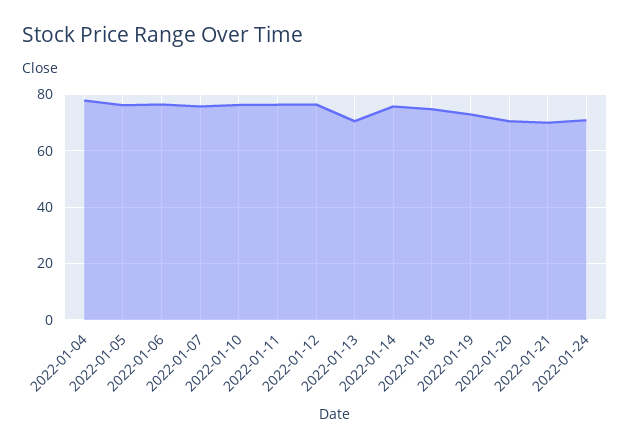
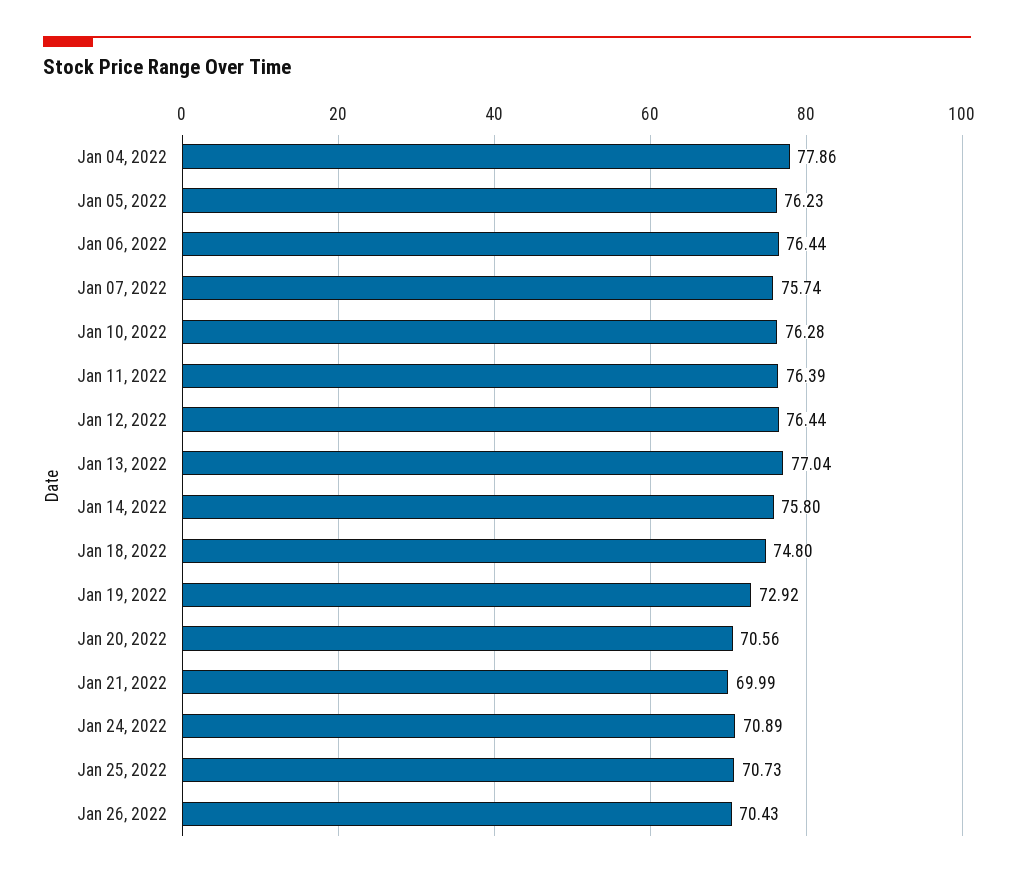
2022-01-13: 70 -> 77.04
Jan 25, 2022: none -> 70.73
Jan 26, 2022: none -> 70.43

